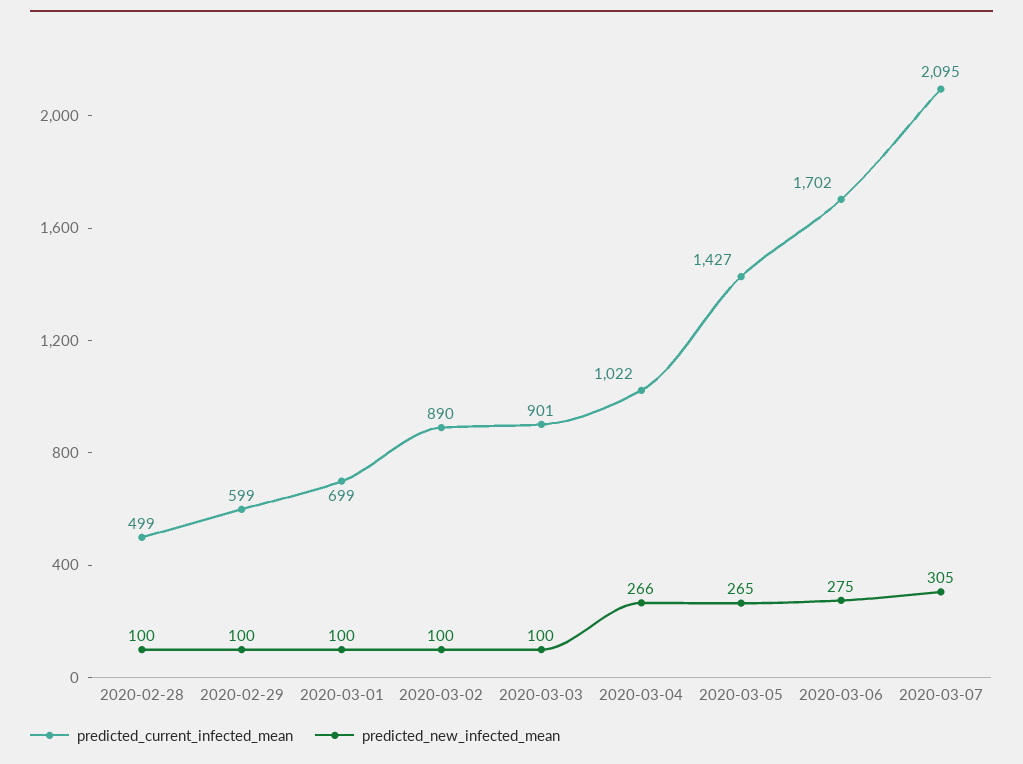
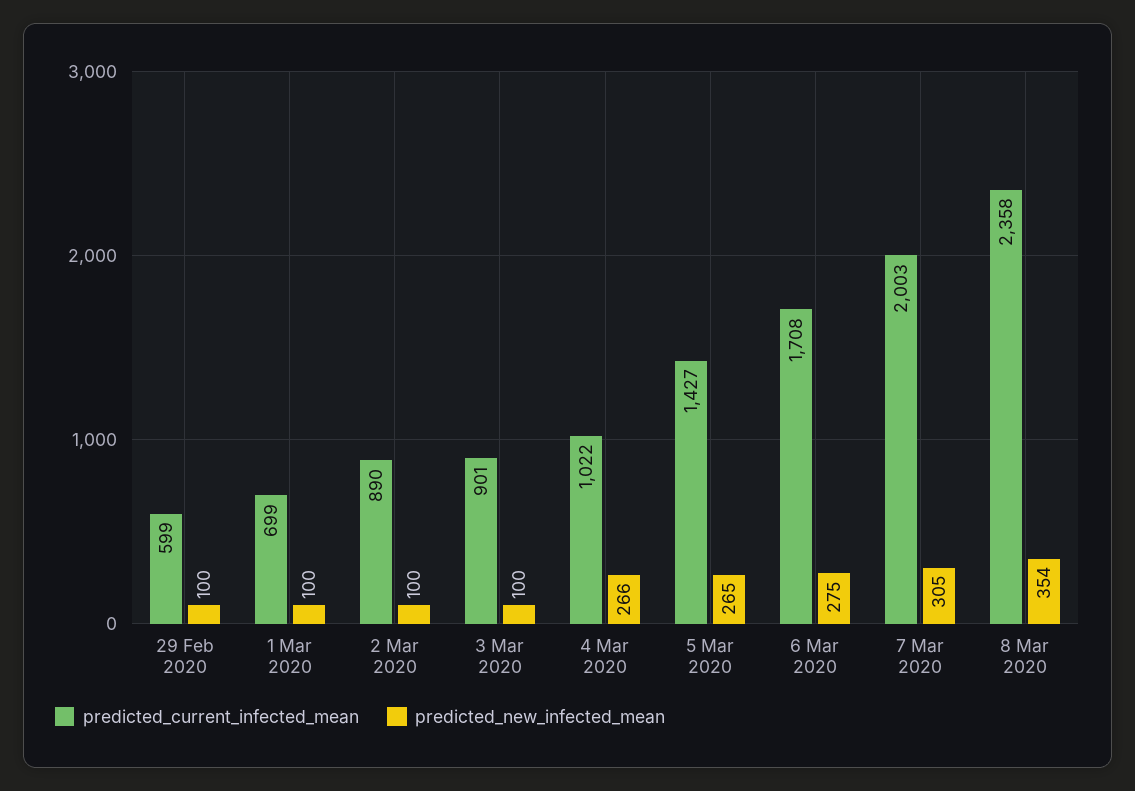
predicted_current_infected_mean, 2020-02-28: 499 -> none
predicted_new_infected_mean, 2020-02-28: 100 -> none
predicted_current_infected_mean, 2020-03-06: 1702 -> 1708
predicted_current_infected_mean, 2020-03-07: 2095 -> 2003
predicted_current_infected_mean, 8 Mar 2020: none -> 2358
predicted_new_infected_mean, 8 Mar 2020: none -> 354

